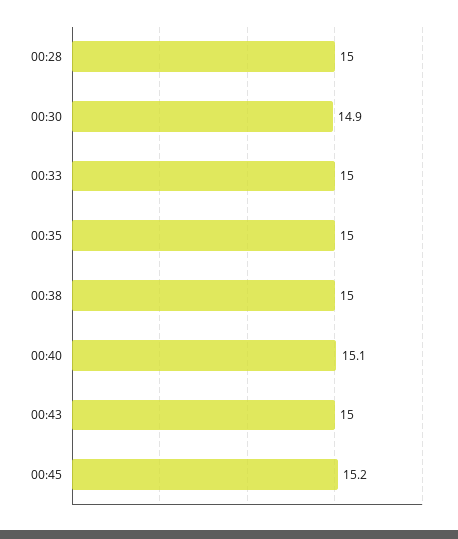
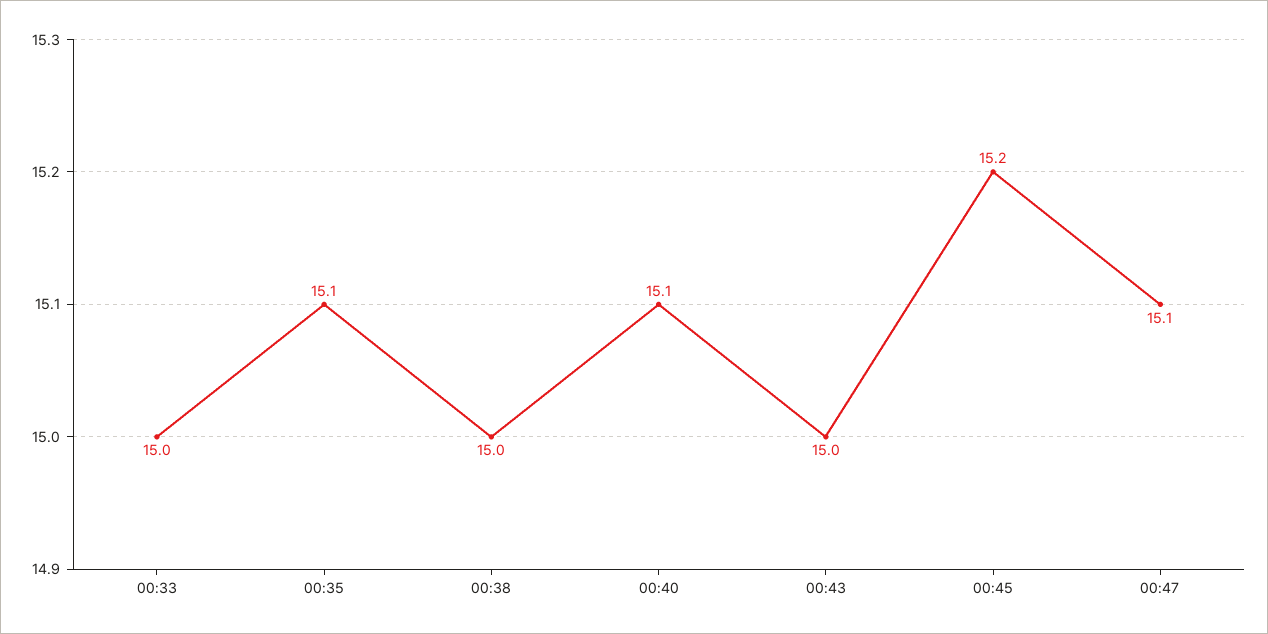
00:28: 15 -> none
00:30: 14.9 -> none
00:35: 15 -> 15.1
00:47: none -> 15.1

